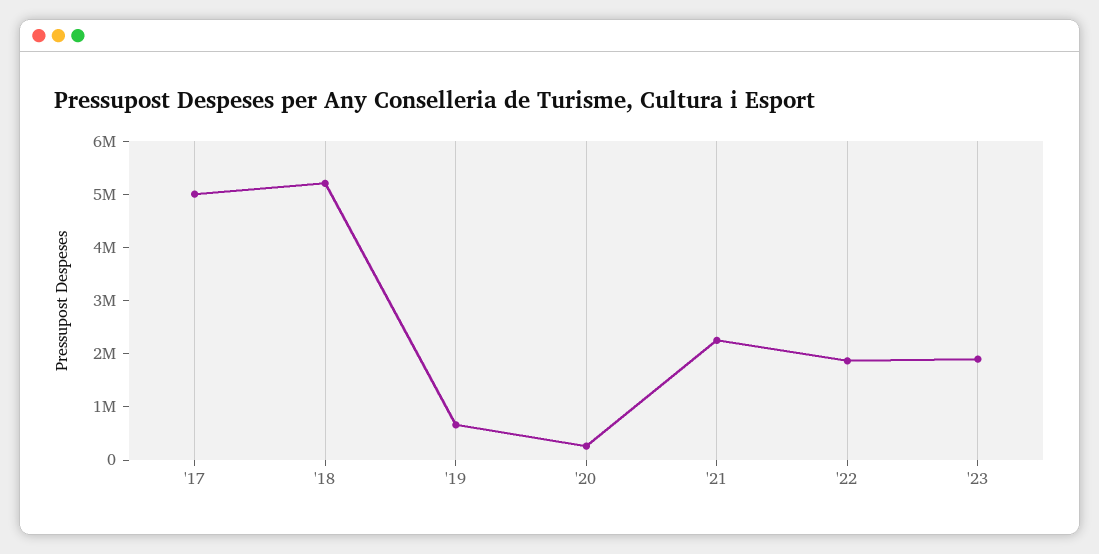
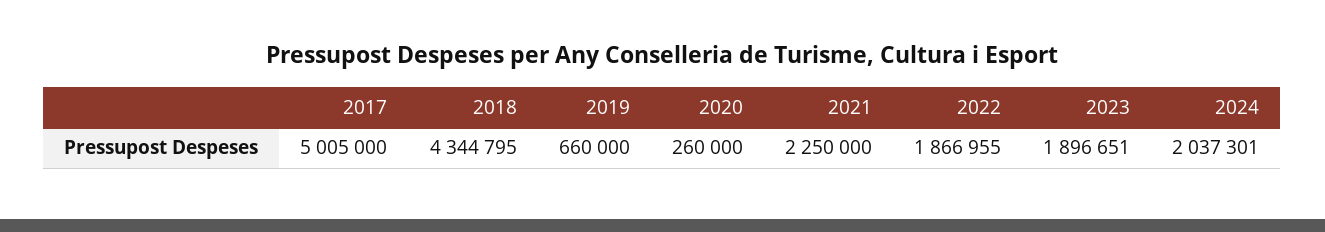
'18: 5200000 -> 4344795
2024: none -> 2037301

